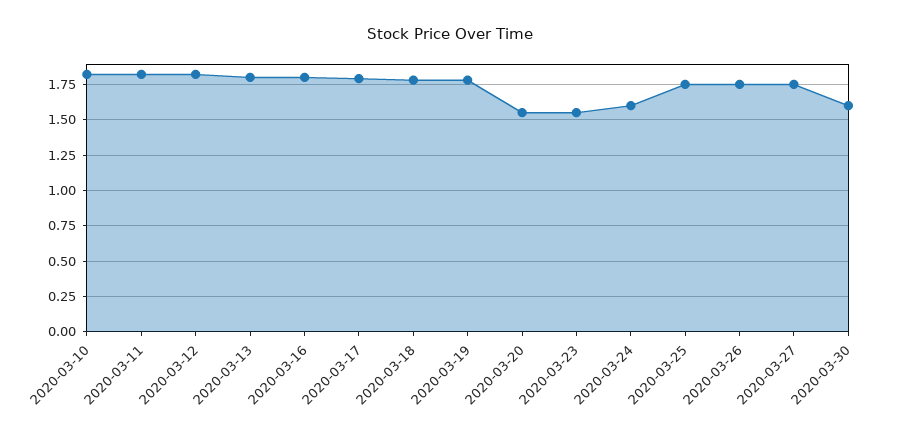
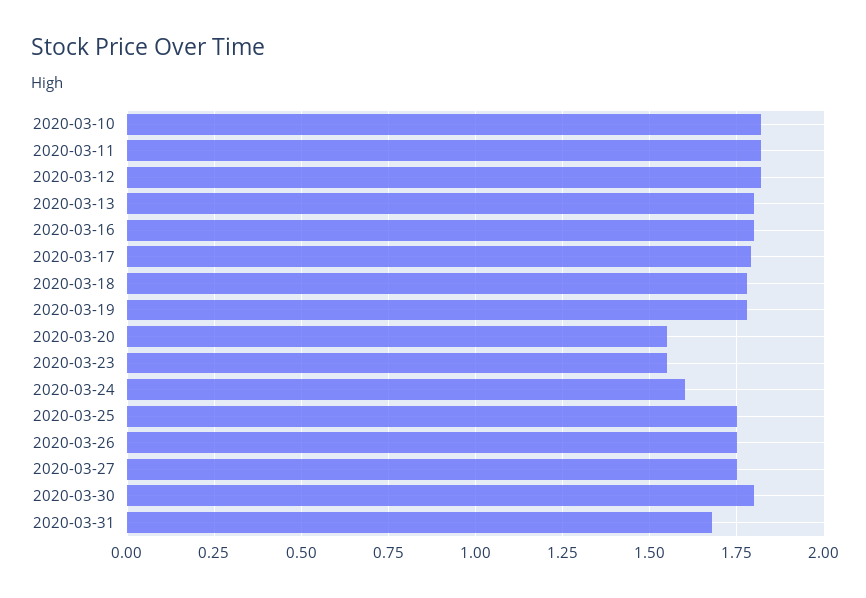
2020-03-30: 1.6 -> 1.8
2020-03-31: none -> 1.675

